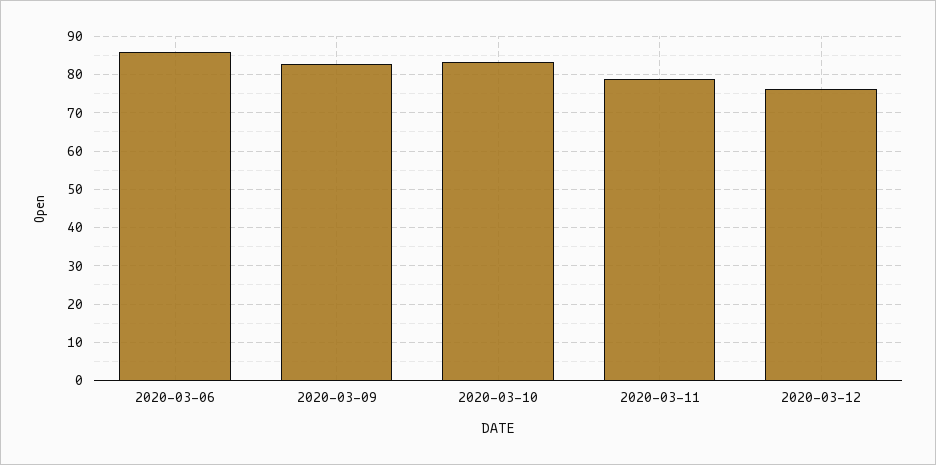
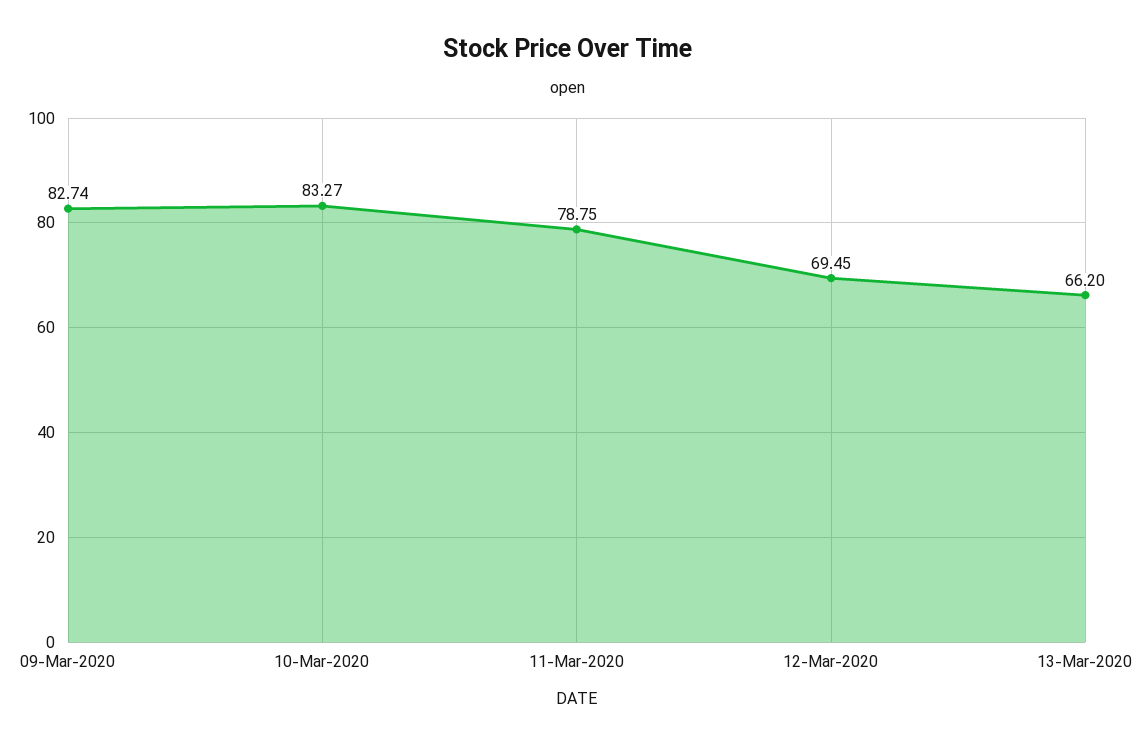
2020-03-06: 86 -> none
2020-03-12: 76 -> 69.45
13-Mar-2020: none -> 66.2

